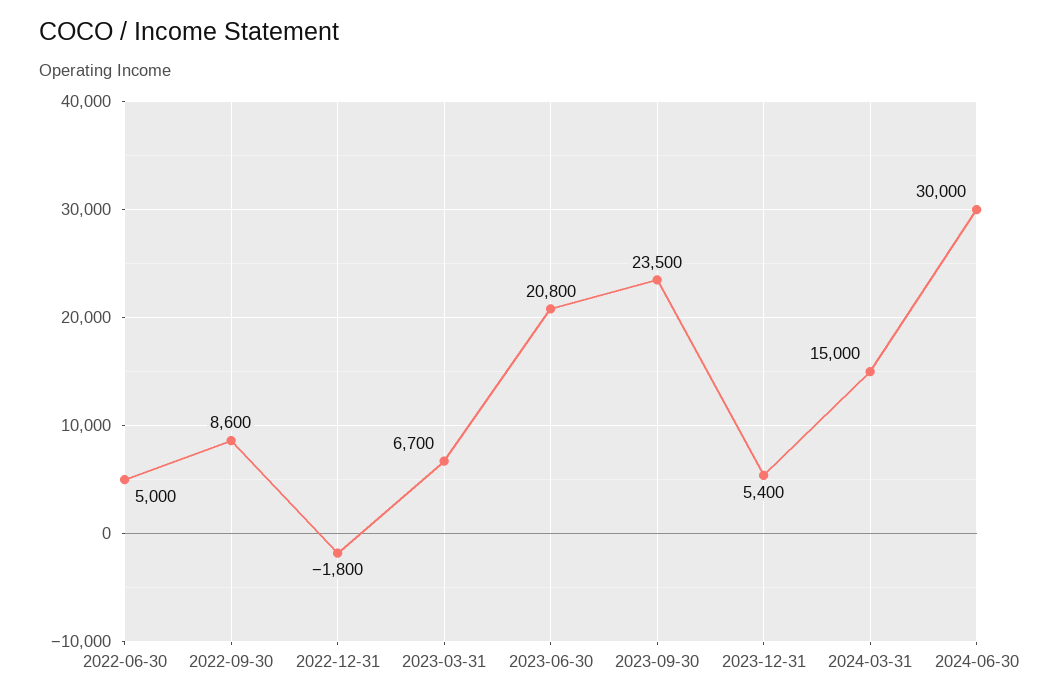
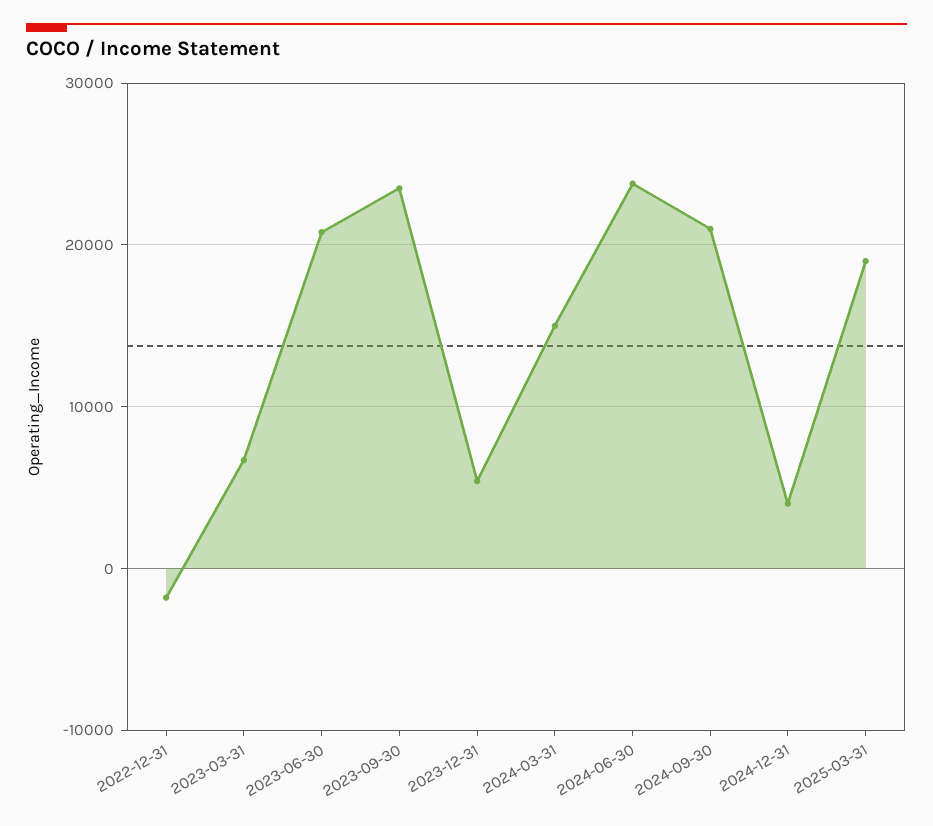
2022-06-30: 5000 -> none
2022-09-30: 8600 -> none
2024-06-30: 30000 -> 24000
2024-09-30: none -> 21000
2024-12-31: none -> 4000
2025-03-31: none -> 19000

